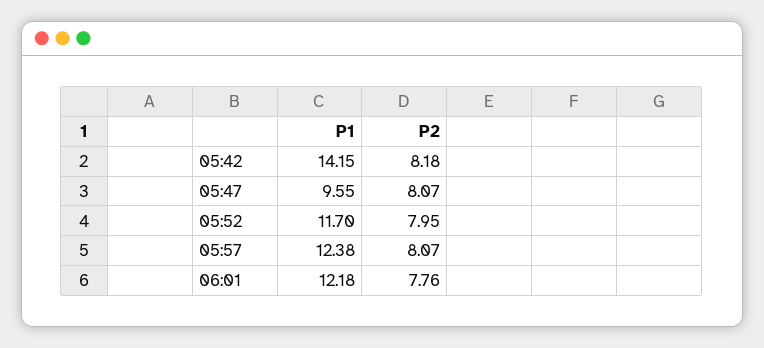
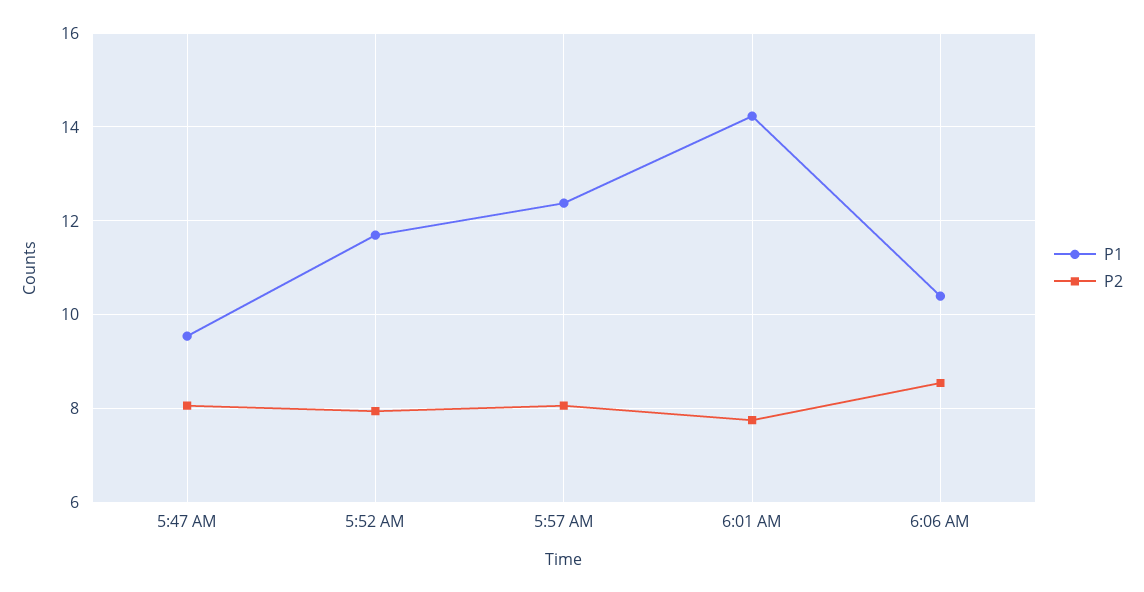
P1, 05:42: 14.15 -> none
P2, 05:42: 8.18 -> none
P1, 06:01: 12.18 -> 14.2
P1, 6:06 AM: none -> 10.4
P2, 6:06 AM: none -> 8.6

